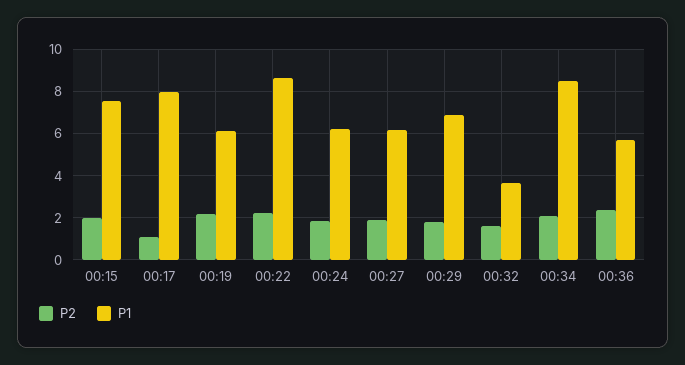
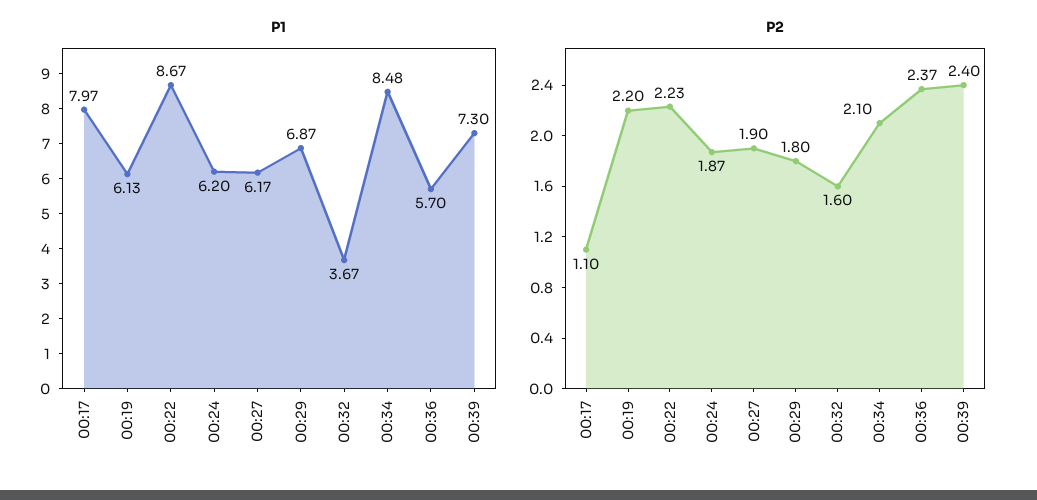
P2, 00:15: 2 -> none
P1, 00:15: 7.5 -> none
P1, 00:39: none -> 7.3
P2, 00:39: none -> 2.4

